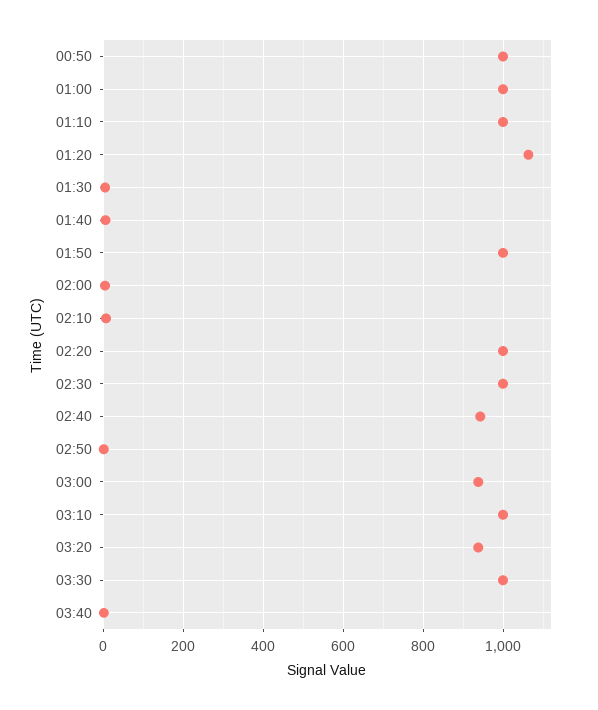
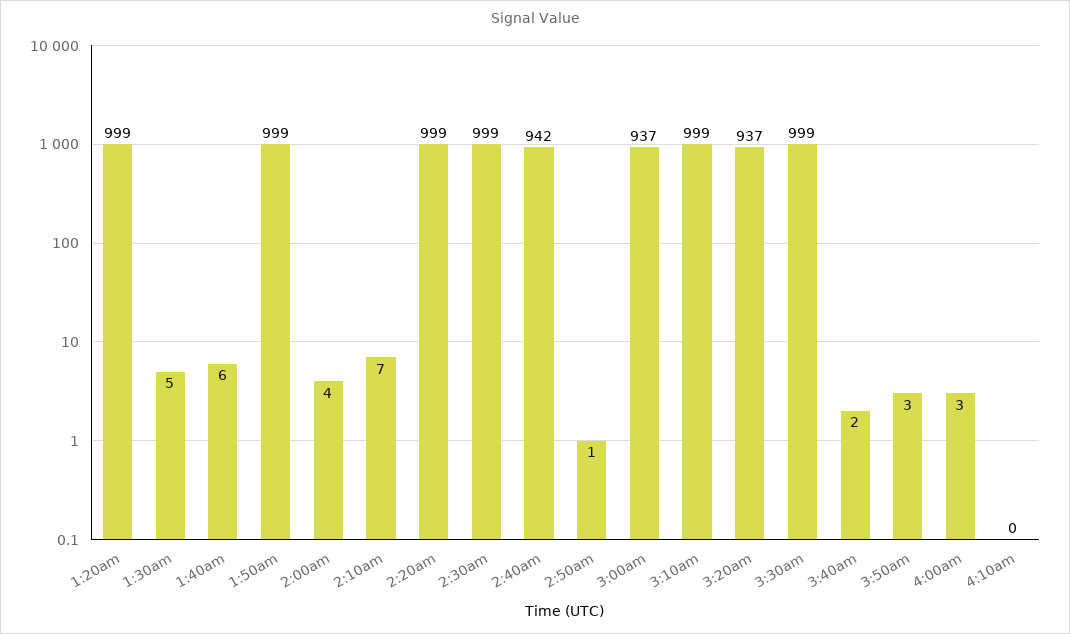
00:50: 1000 -> none
01:00: 1000 -> none
01:10: 1000 -> none
01:20: 1060 -> 999
3:50am: none -> 3
4:00am: none -> 3
4:10am: none -> 0

